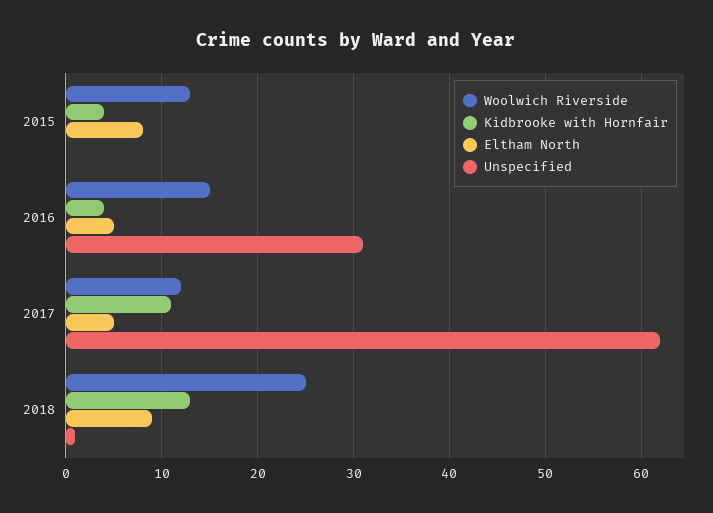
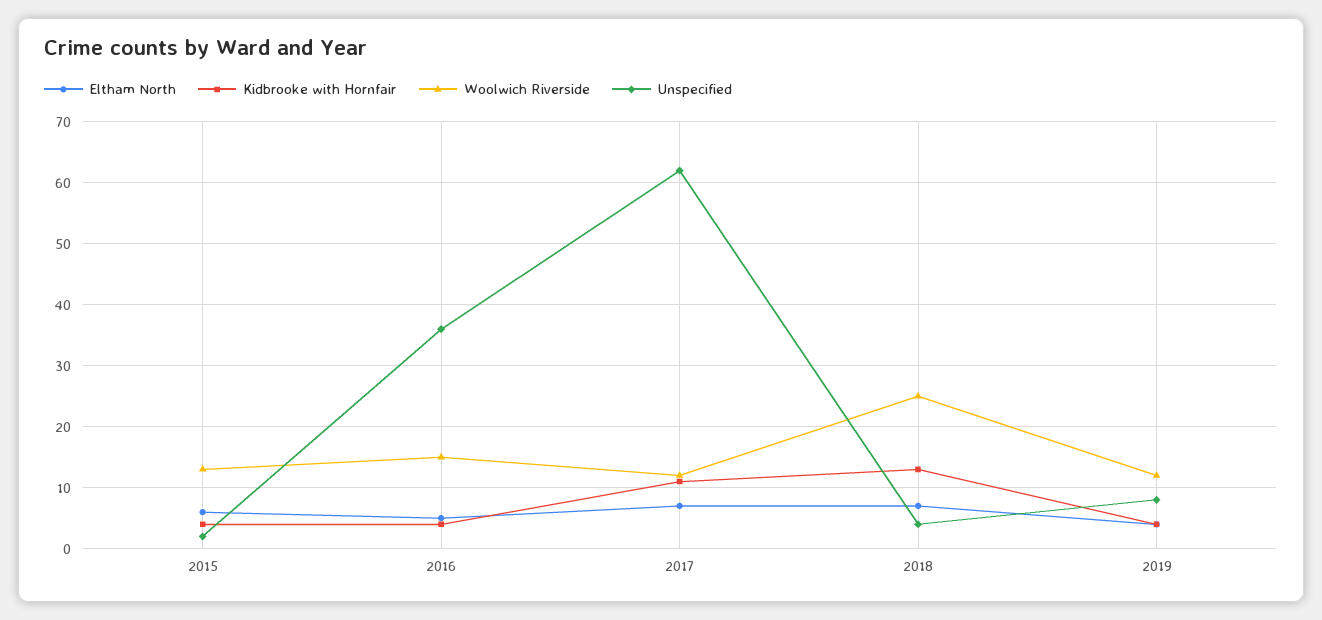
Eltham North, 2015: 8 -> 6
Unspecified, 2015: 0 -> 2
Unspecified, 2016: 31 -> 36
Eltham North, 2017: 5 -> 7
Eltham North, 2018: 9 -> 7
Unspecified, 2018: 1 -> 4
Eltham North, 2019: none -> 4
Kidbrooke with Hornfair, 2019: none -> 4
Woolwich Riverside, 2019: none -> 12
Unspecified, 2019: none -> 8

